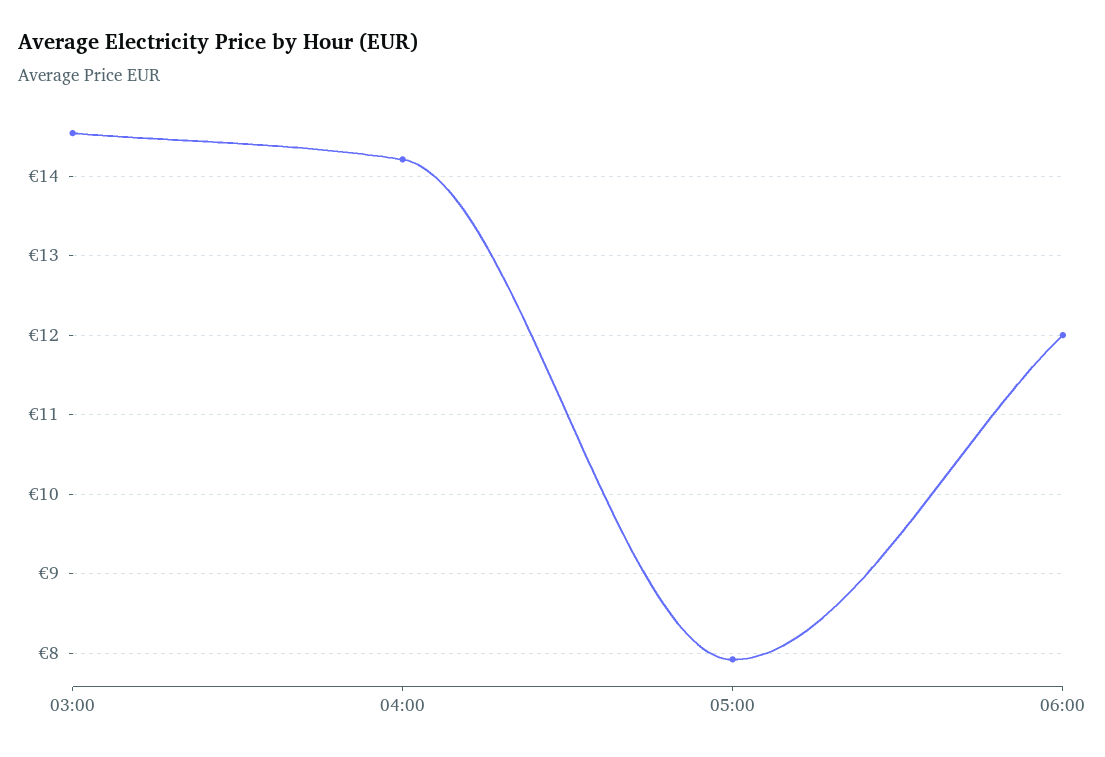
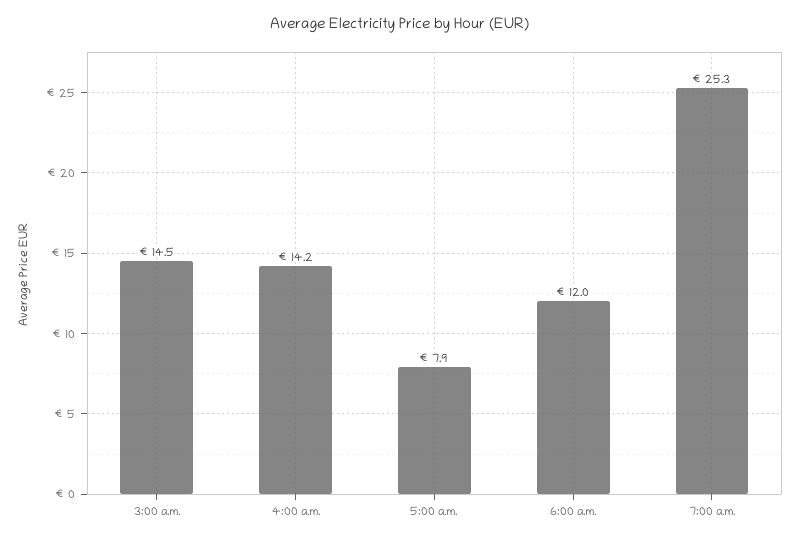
7:00 a.m.: none -> 25.3

